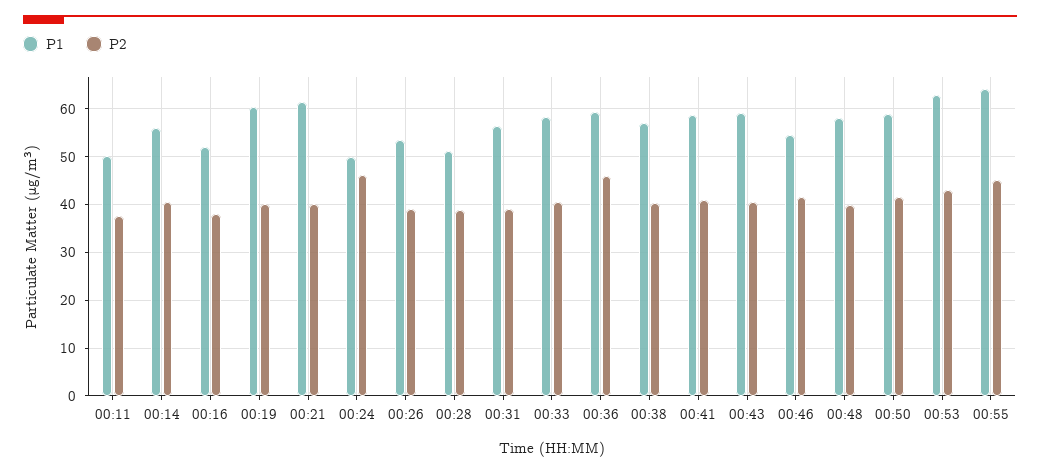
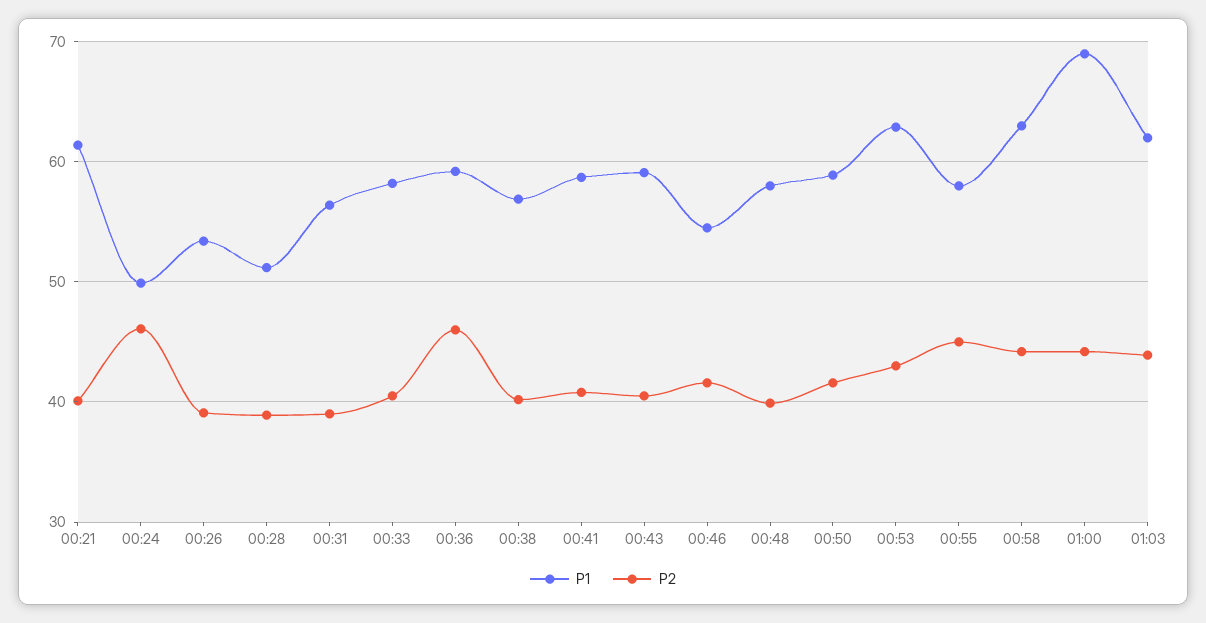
P1, 00:11: 50 -> none
P2, 00:11: 38 -> none
P1, 00:14: 56 -> none
P2, 00:14: 40 -> none
P1, 00:16: 52 -> none
P2, 00:16: 38 -> none
P1, 00:19: 60 -> none
P2, 00:19: 40 -> none
P1, 00:55: 64 -> 58
P1, 00:58: none -> 63
P2, 00:58: none -> 44
P1, 01:00: none -> 69
P2, 01:00: none -> 44
P1, 01:03: none -> 62
P2, 01:03: none -> 44

